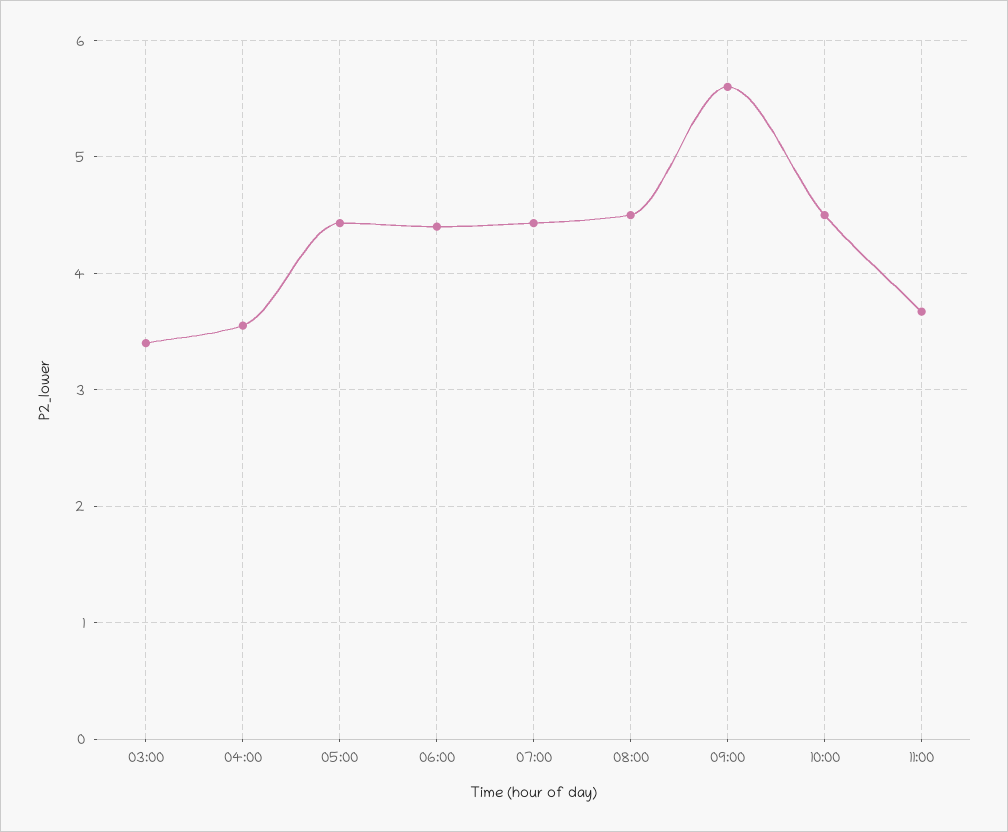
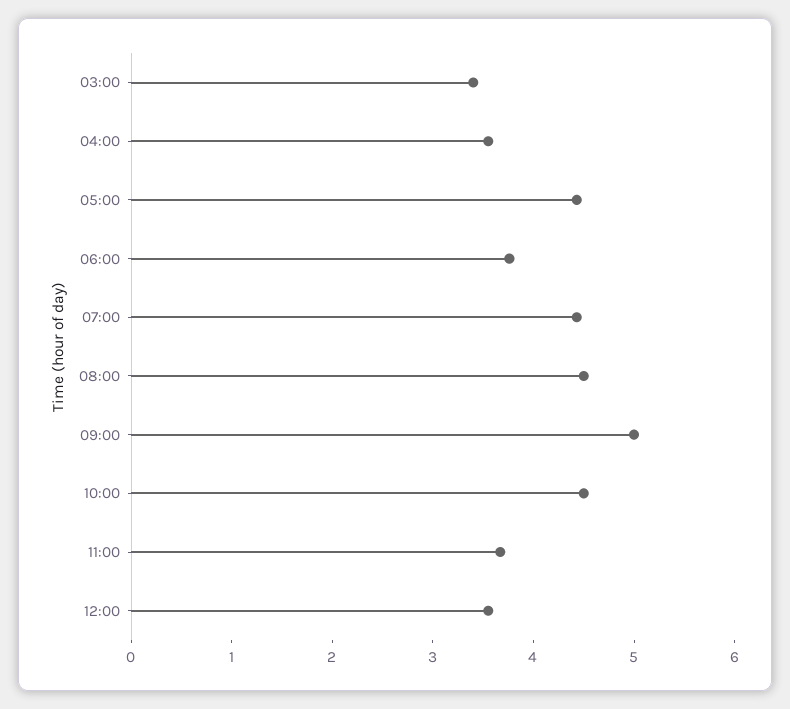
06:00: 4.4 -> 3.8
09:00: 5.6 -> 5
12:00: none -> 3.6

